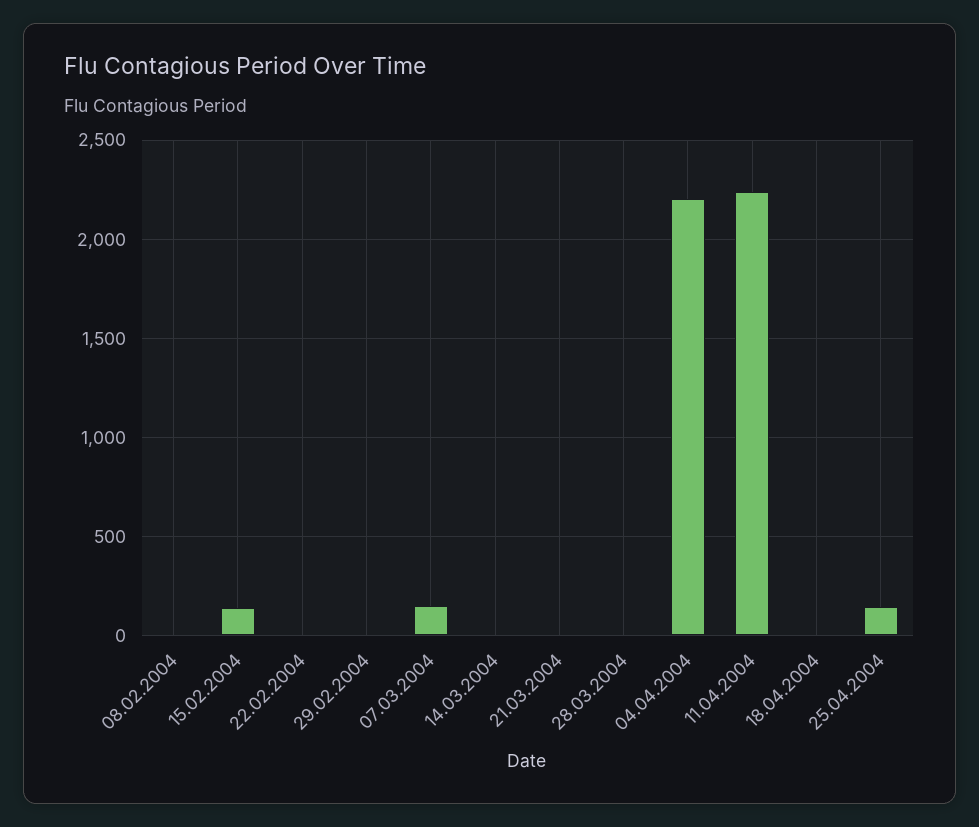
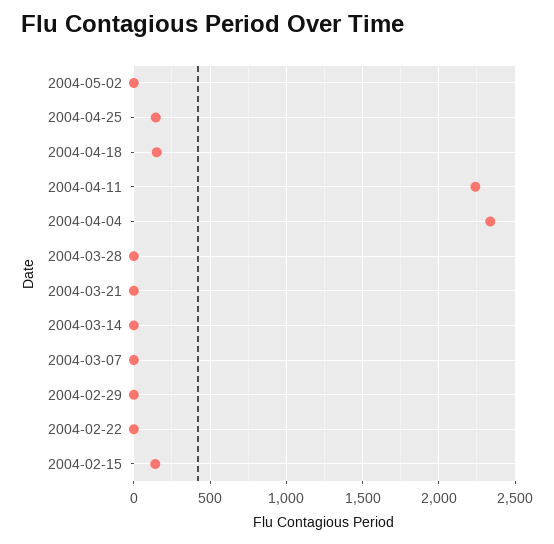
08.02.2004: 0 -> none
07.03.2004: 150 -> 0
04.04.2004: 2200 -> 2350
18.04.2004: 0 -> 150
2004-05-02: none -> 0

